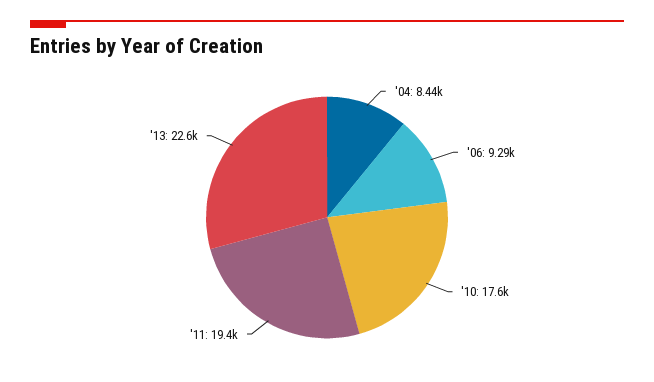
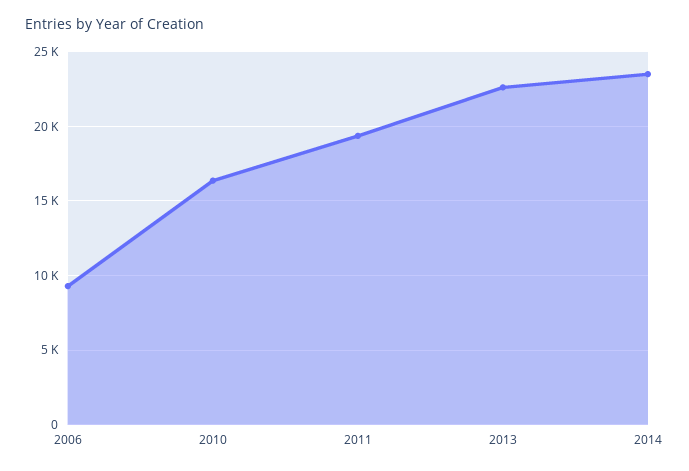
'04: 8440 -> none
'10: 17600 -> 16500
2014: none -> 23500

